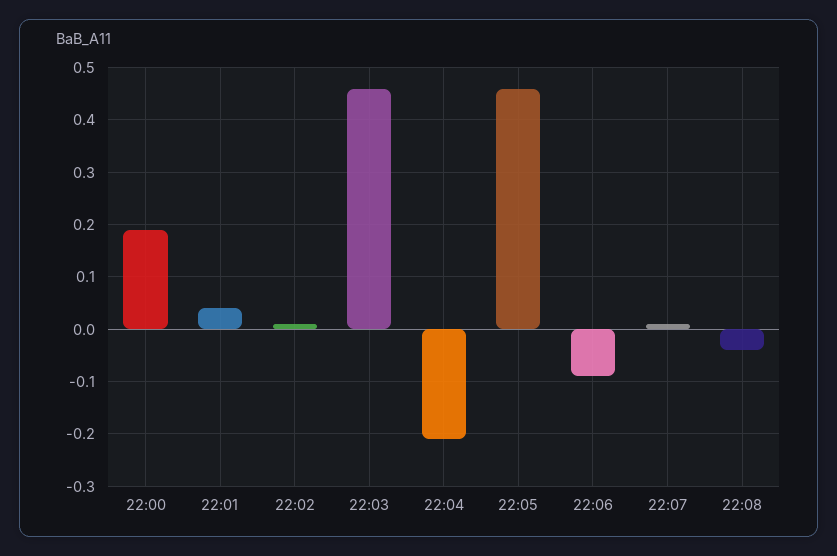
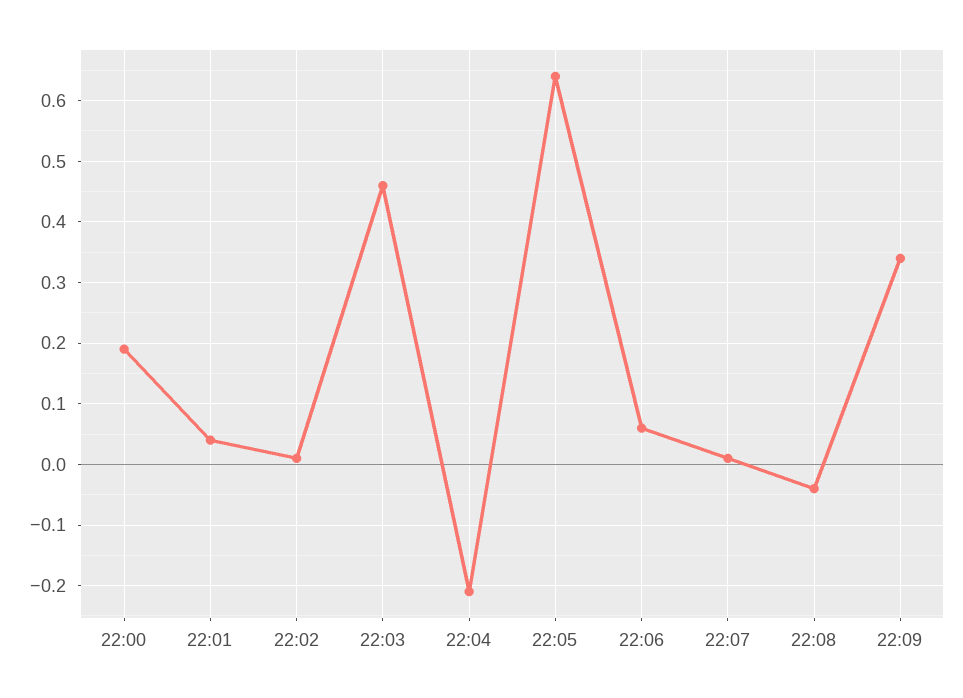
22:05: 0.45 -> 0.64
22:06: -0.1 -> 0.06
22:09: none -> 0.34

